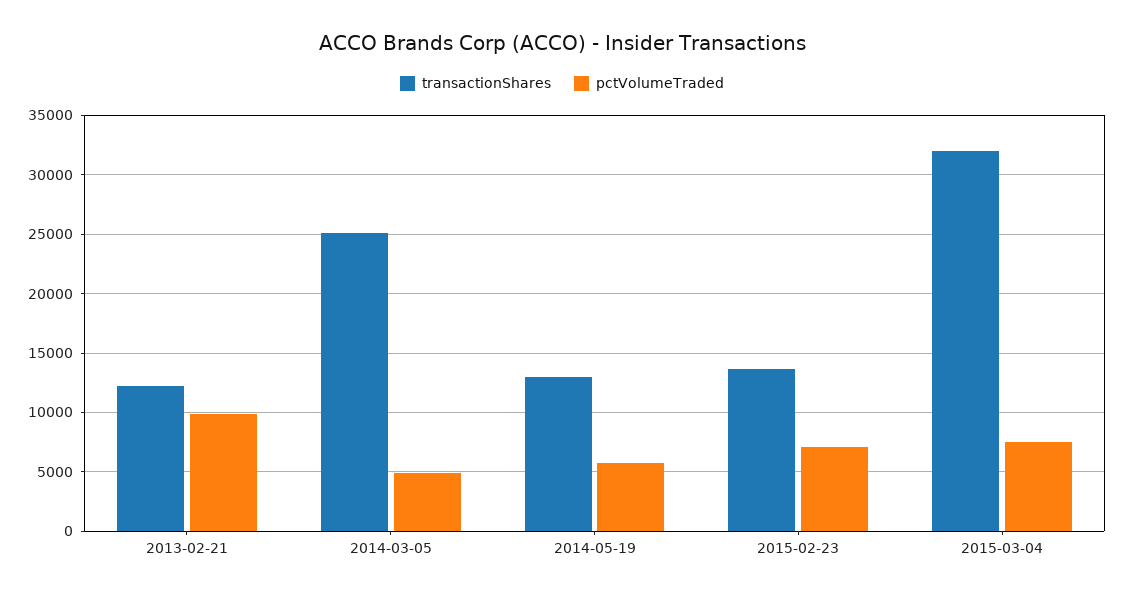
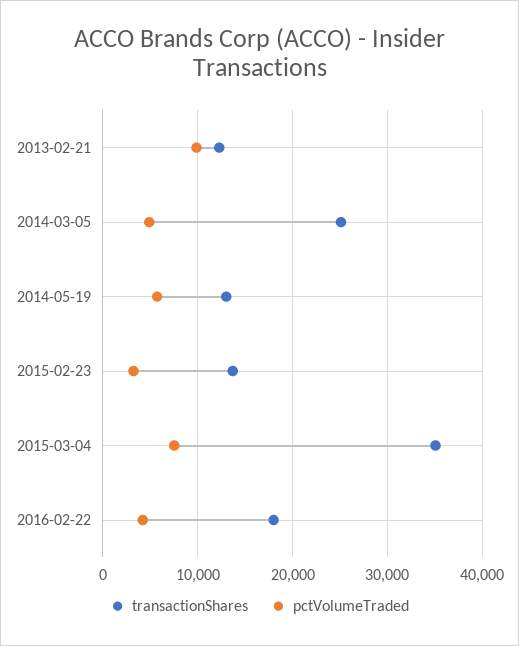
pctVolumeTraded, 2015-02-23: 7000 -> 3000
transactionShares, 2015-03-04: 32000 -> 35000
transactionShares, 2016-02-22: none -> 18000
pctVolumeTraded, 2016-02-22: none -> 4000

